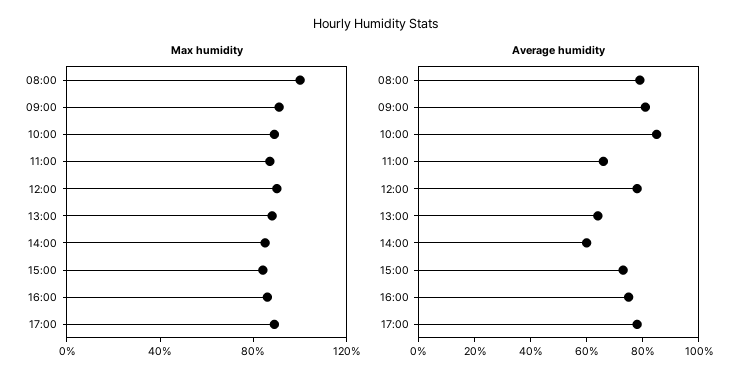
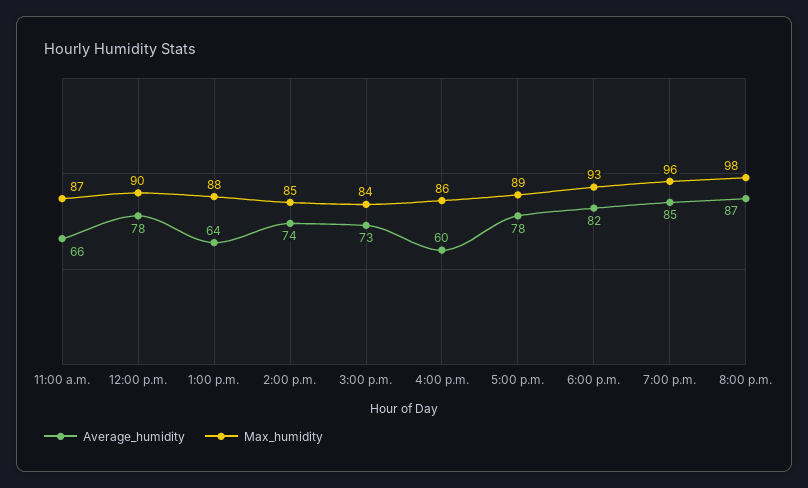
Max humidity, 08:00: 100 -> none
Max humidity, 09:00: 90 -> none
Max humidity, 10:00: 90 -> none
Average humidity, 08:00: 80 -> none
Average humidity, 09:00: 80 -> none
Average humidity, 10:00: 85 -> none
Average humidity, 14:00: 60 -> 74
Average humidity, 16:00: 75 -> 60
Average humidity, 6:00 p.m.: none -> 82
Max humidity, 6:00 p.m.: none -> 93
Average humidity, 7:00 p.m.: none -> 85
Max humidity, 7:00 p.m.: none -> 96
Average humidity, 8:00 p.m.: none -> 87
Max humidity, 8:00 p.m.: none -> 98

